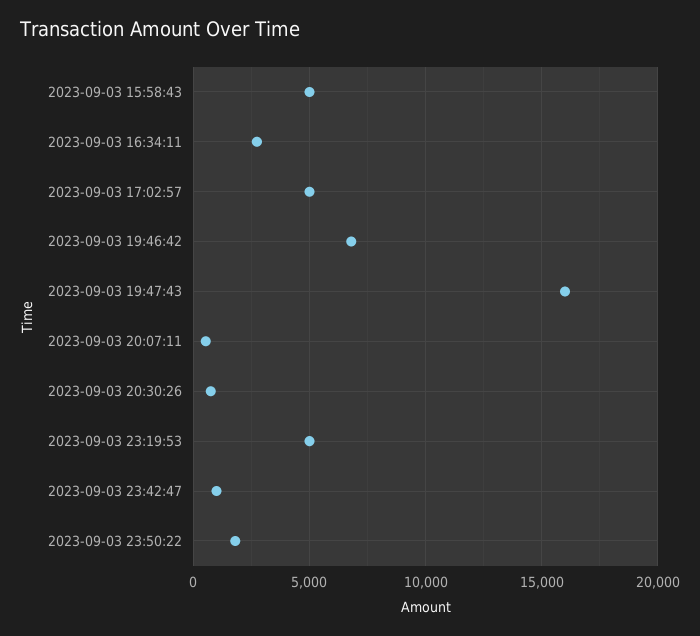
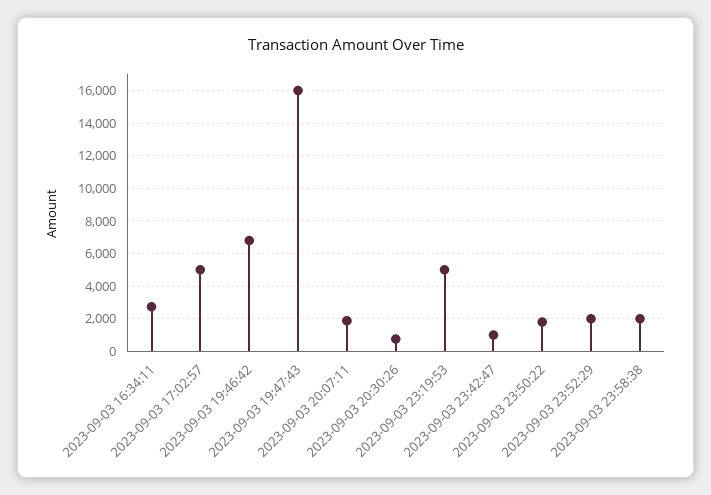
2023-09-03 15:58:43: 5000 -> none
2023-09-03 20:07:11: 500 -> 2000
2023-09-03 23:52:29: none -> 2000
2023-09-03 23:58:38: none -> 2000

